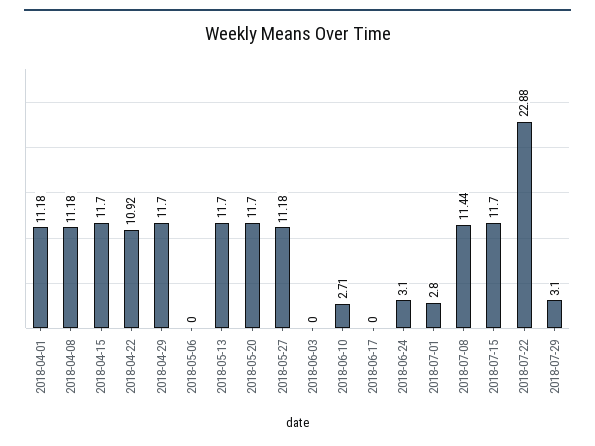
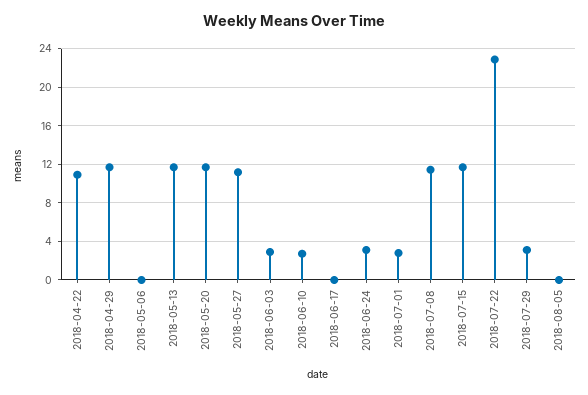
2018-04-01: 11.18 -> none
2018-04-08: 11.18 -> none
2018-04-15: 11.7 -> none
2018-06-03: 0 -> 3
2018-08-05: none -> 0

